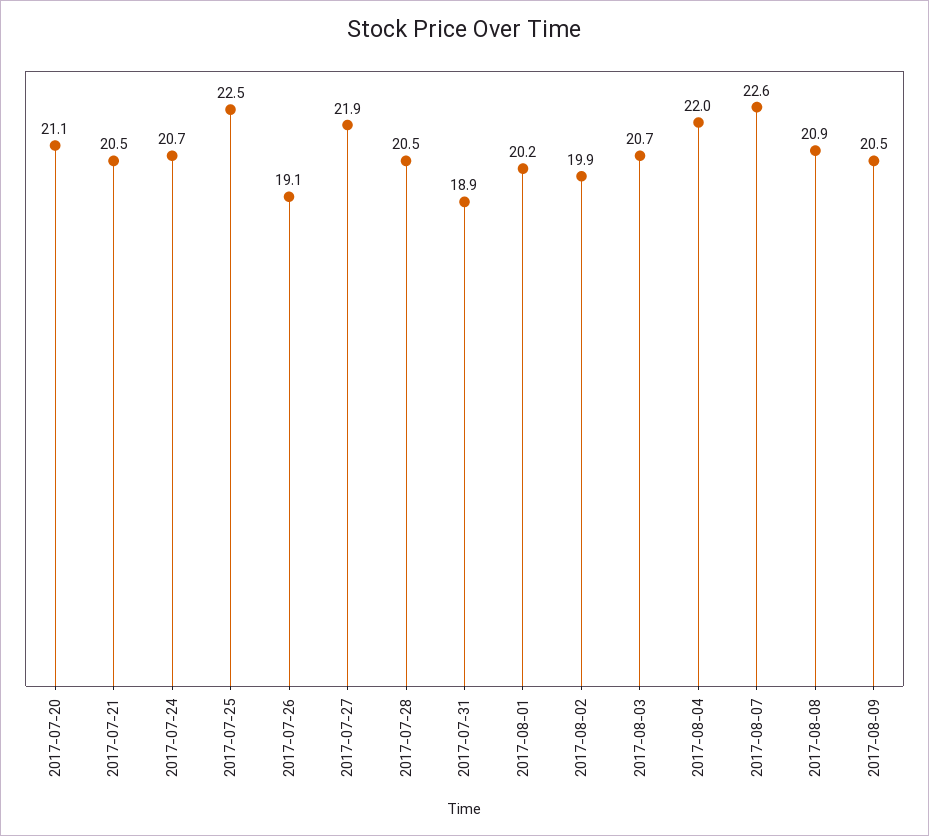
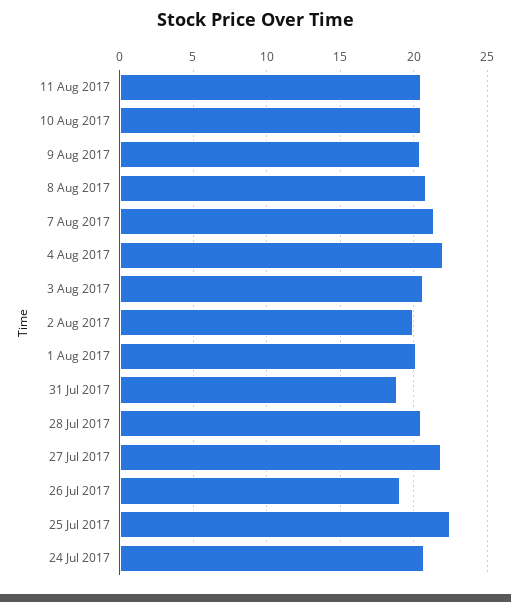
2017-07-20: 21.1 -> none
2017-07-21: 20.5 -> none
2017-08-07: 22.6 -> 21.5
11 Aug 2017: none -> 20.5
10 Aug 2017: none -> 20.5

